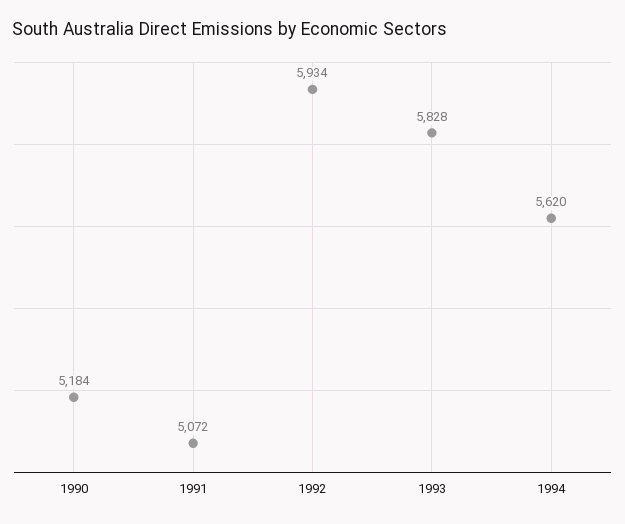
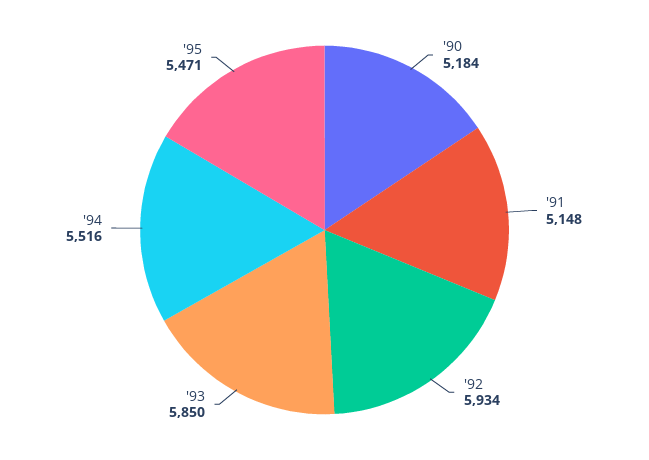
1991: 5072 -> 5148
1993: 5828 -> 5850
1994: 5620 -> 5516
'95: none -> 5471

